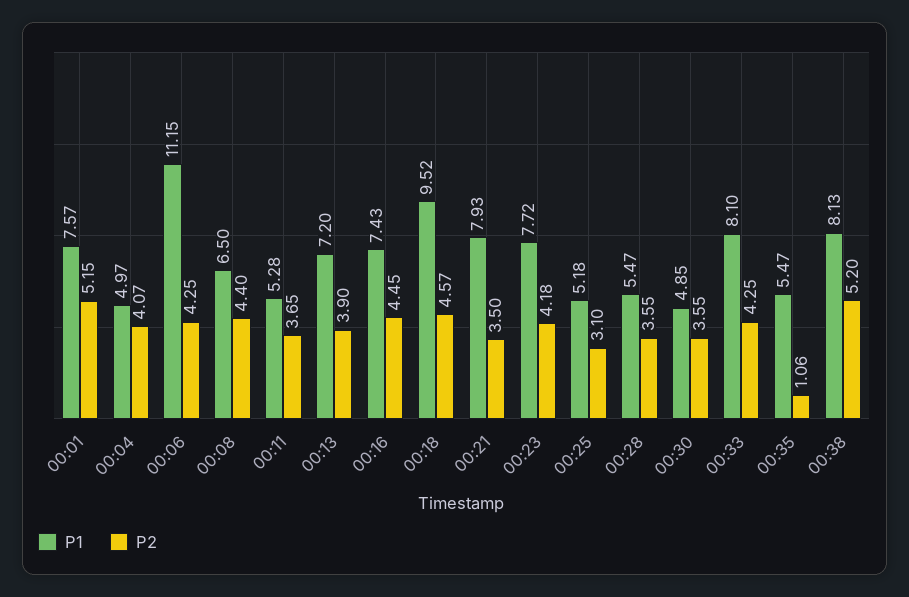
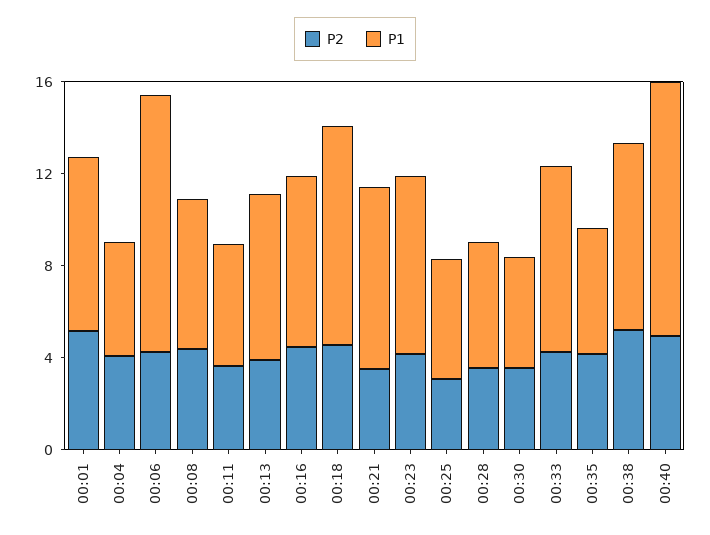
P2, 00:35: 1.06 -> 4
P2, 00:40: none -> 5
P1, 00:40: none -> 11

